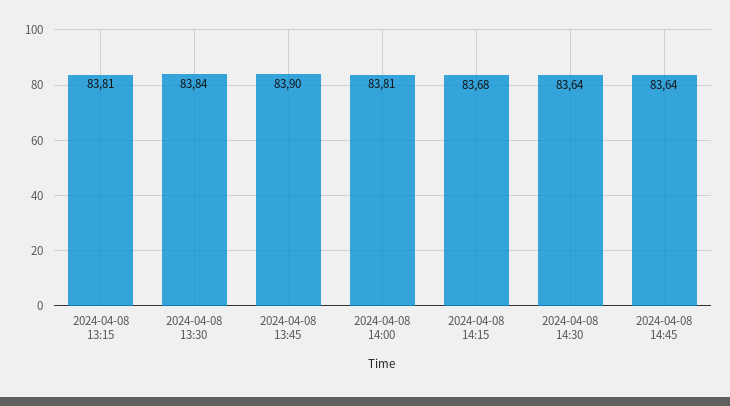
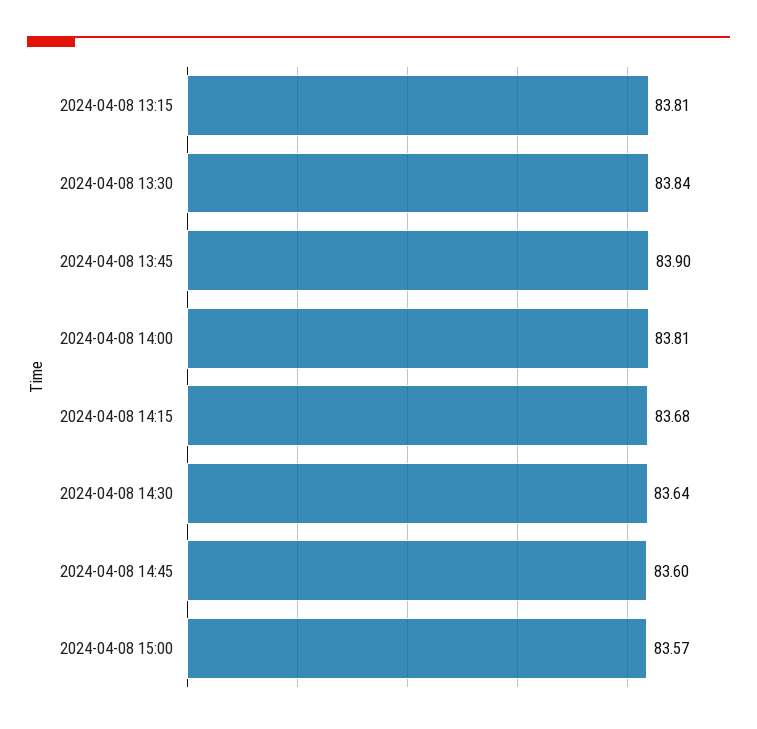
2024-04-08 14:45: 83.64 -> 83.6
2024-04-08 15:00: none -> 83.57

